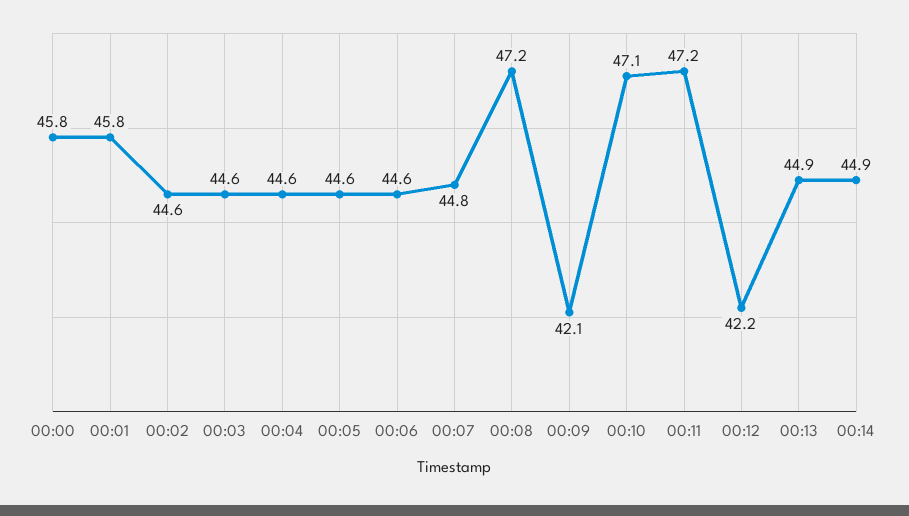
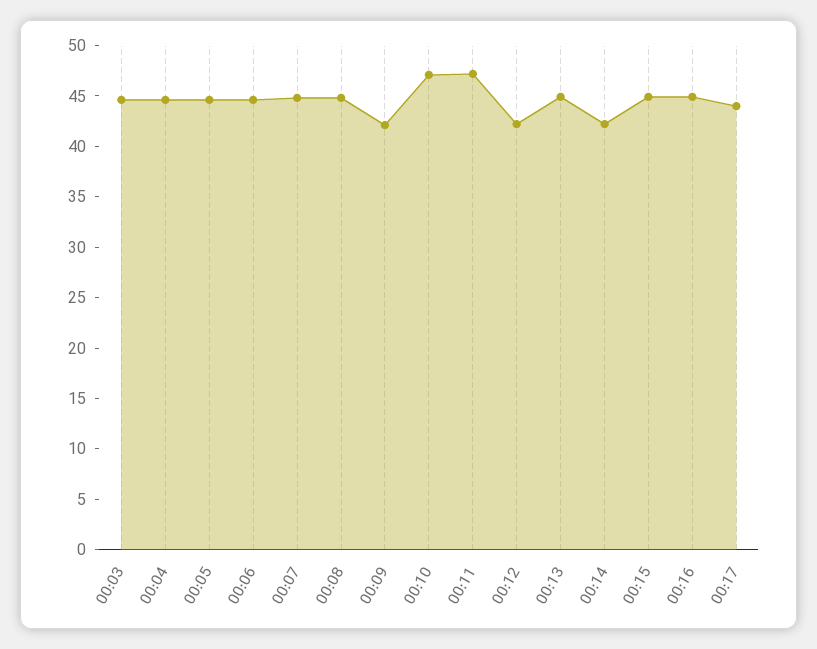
00:00: 45.8 -> none
00:01: 45.8 -> none
00:02: 44.6 -> none
00:08: 47.2 -> 45
00:14: 44.9 -> 42
00:15: none -> 45
00:16: none -> 45
00:17: none -> 44

